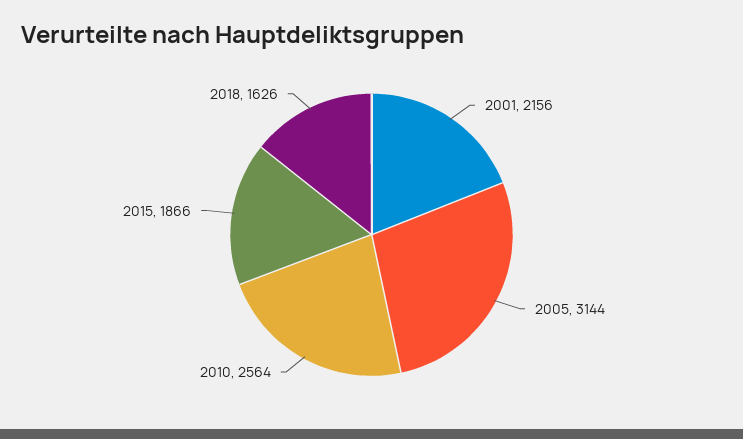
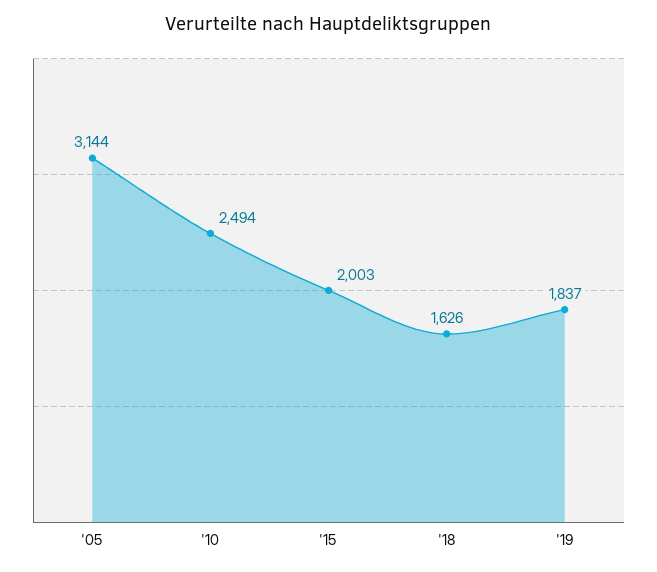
2001: 2156 -> none
2010: 2564 -> 2494
2015: 1866 -> 2003
'19: none -> 1837

